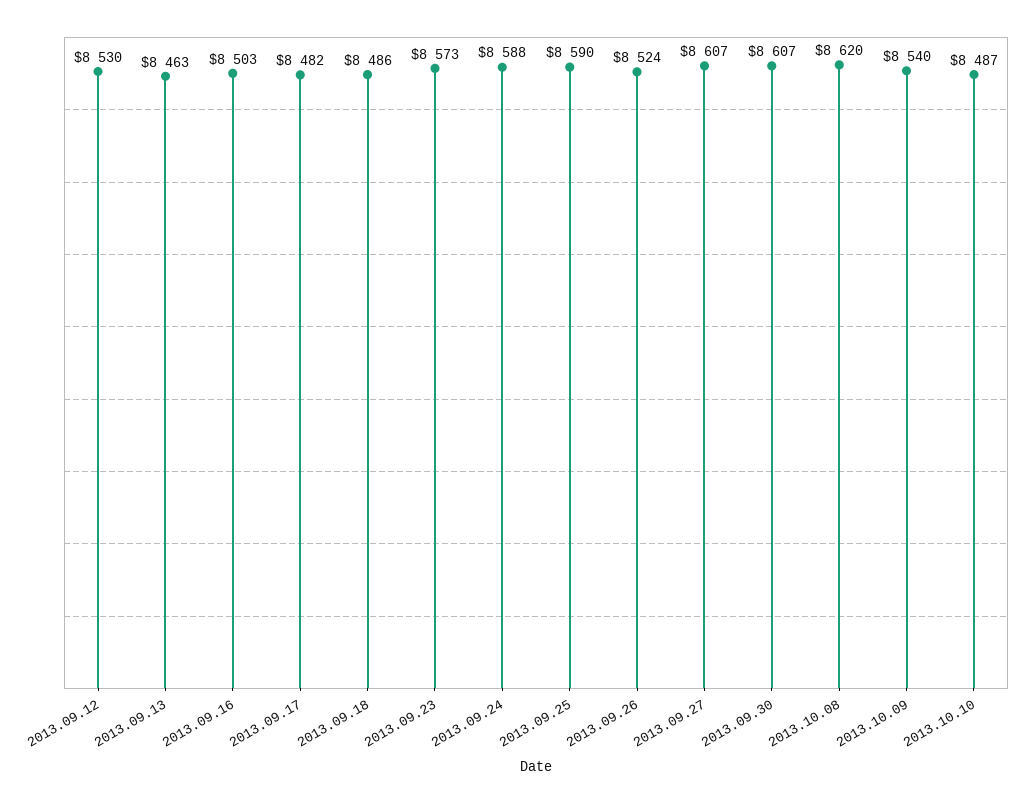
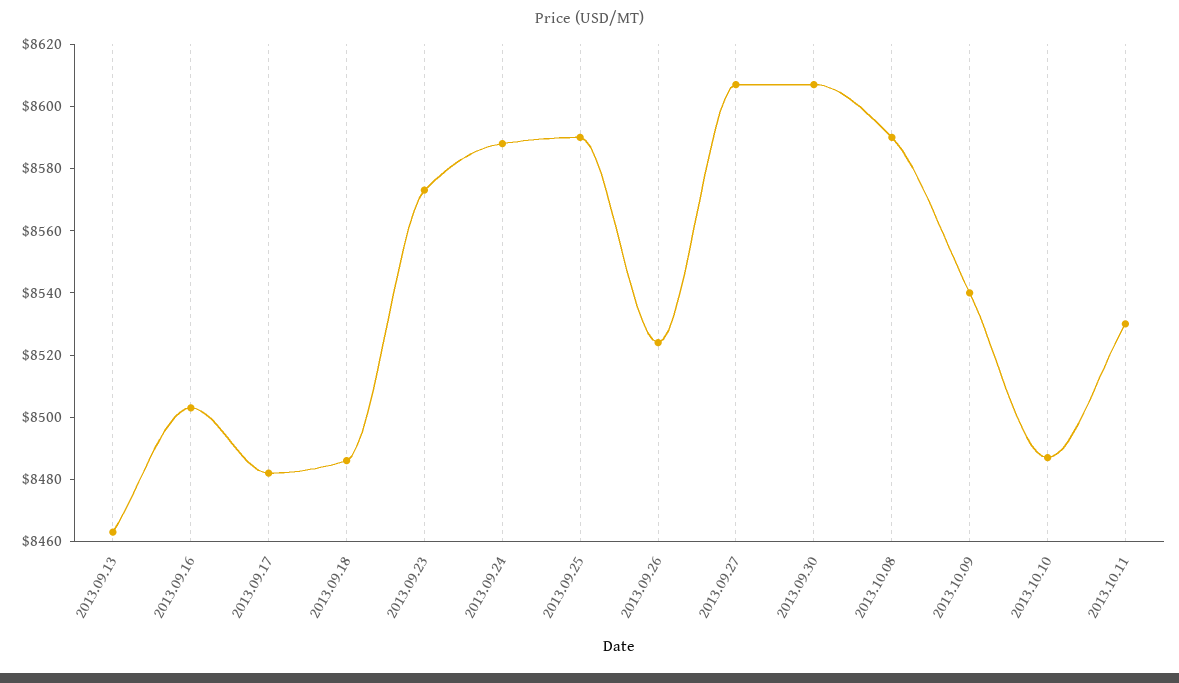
2013.09.12: 8530 -> none
2013.10.08: 8620 -> 8590
2013.10.11: none -> 8530

